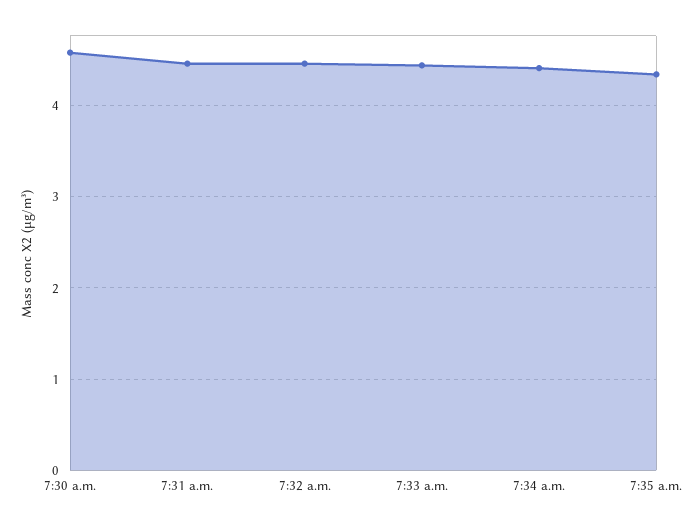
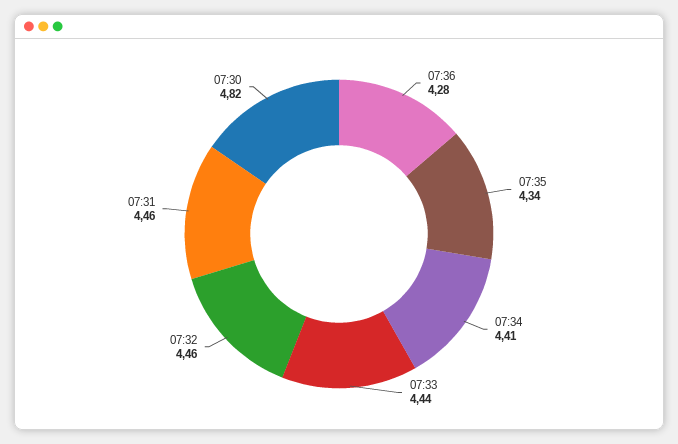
7:30 a.m.: 4.6 -> 4.82
07:36: none -> 4.28

